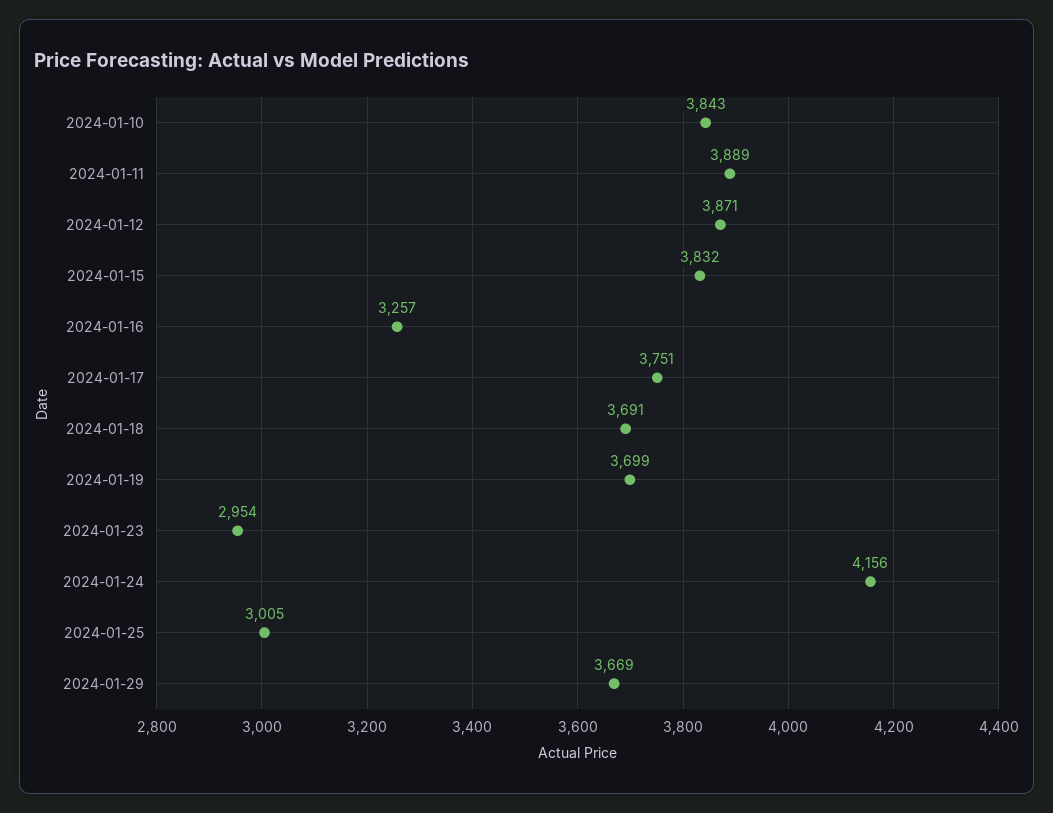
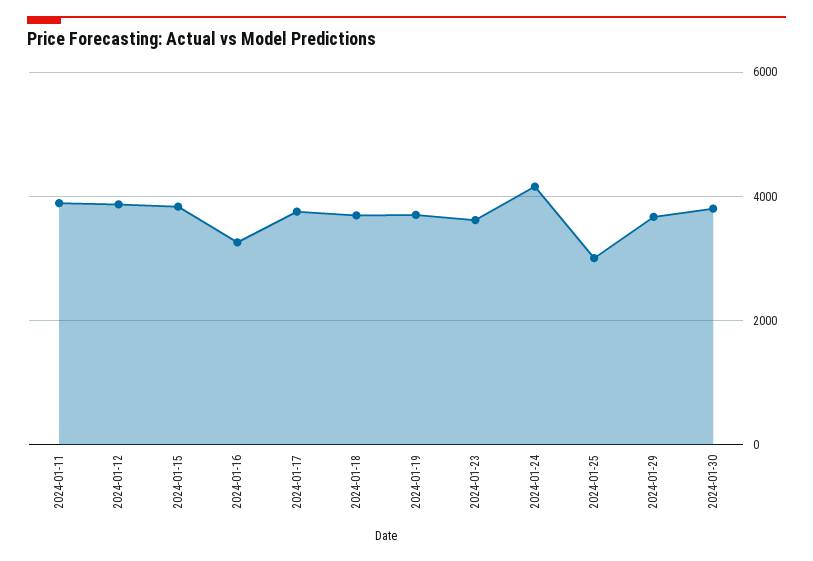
2024-01-10: 3843 -> none
2024-01-23: 2954 -> 3600
2024-01-30: none -> 3800

